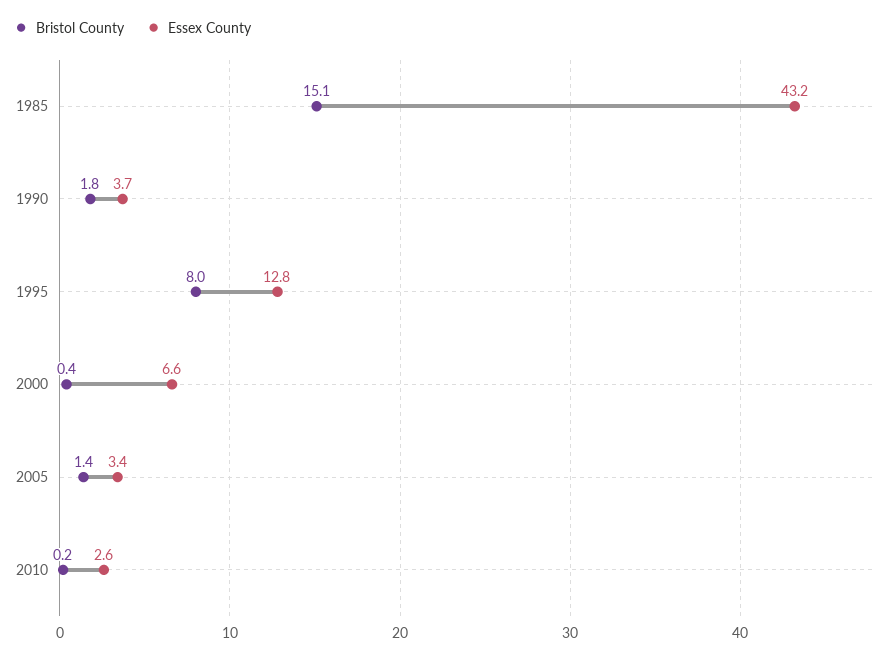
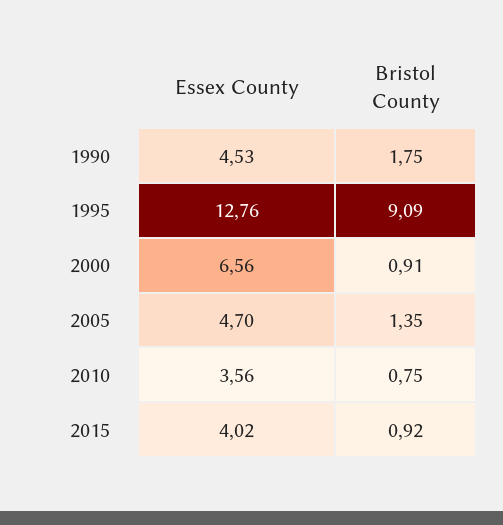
Bristol County, 1985: 15.1 -> none
Essex County, 1985: 43.2 -> none
Essex County, 1990: 3.7 -> 4.53
Bristol County, 1995: 8 -> 9.09
Bristol County, 2000: 0.4 -> 0.91
Essex County, 2005: 3.4 -> 4.7
Bristol County, 2010: 0.2 -> 0.75
Essex County, 2010: 2.6 -> 3.56
Essex County, 2015: none -> 4.02
Bristol County, 2015: none -> 0.92

